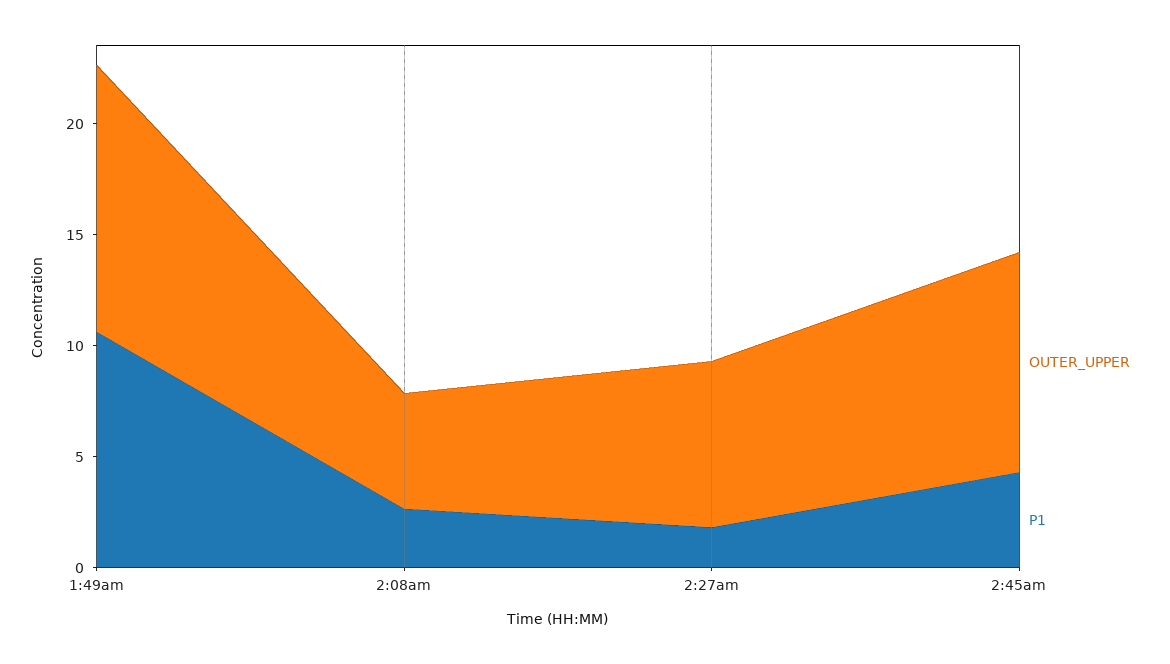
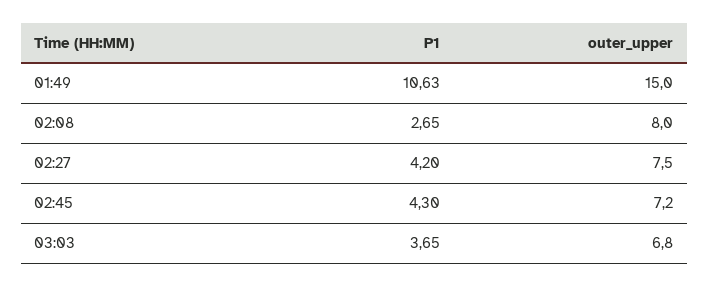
OUTER_UPPER, 1:49am: 12 -> 15
OUTER_UPPER, 2:08am: 5 -> 8
P1, 2:27am: 2 -> 4.2
OUTER_UPPER, 2:45am: 10 -> 7.2
P1, 03:03: none -> 3.65
OUTER_UPPER, 03:03: none -> 6.8

